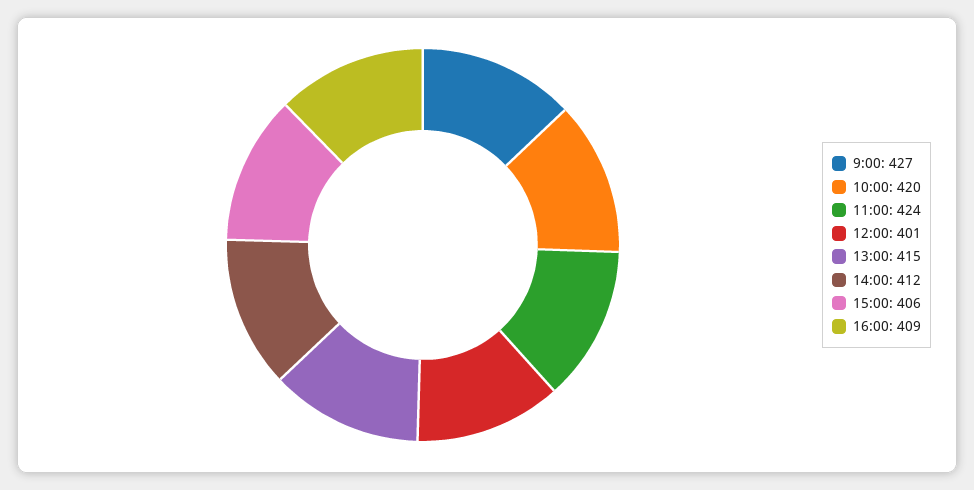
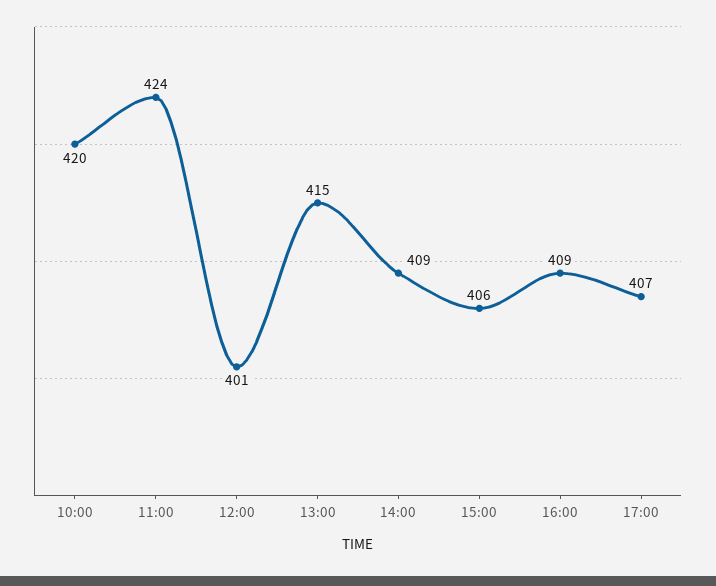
9:00: 427 -> none
14:00: 412 -> 409
17:00: none -> 407

